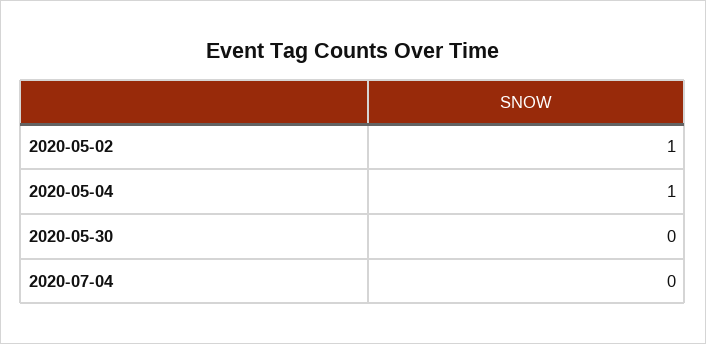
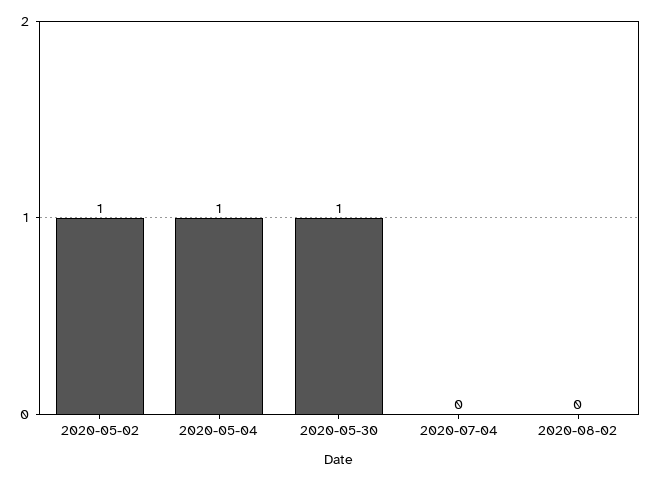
2020-05-30: 0 -> 1
2020-08-02: none -> 0

